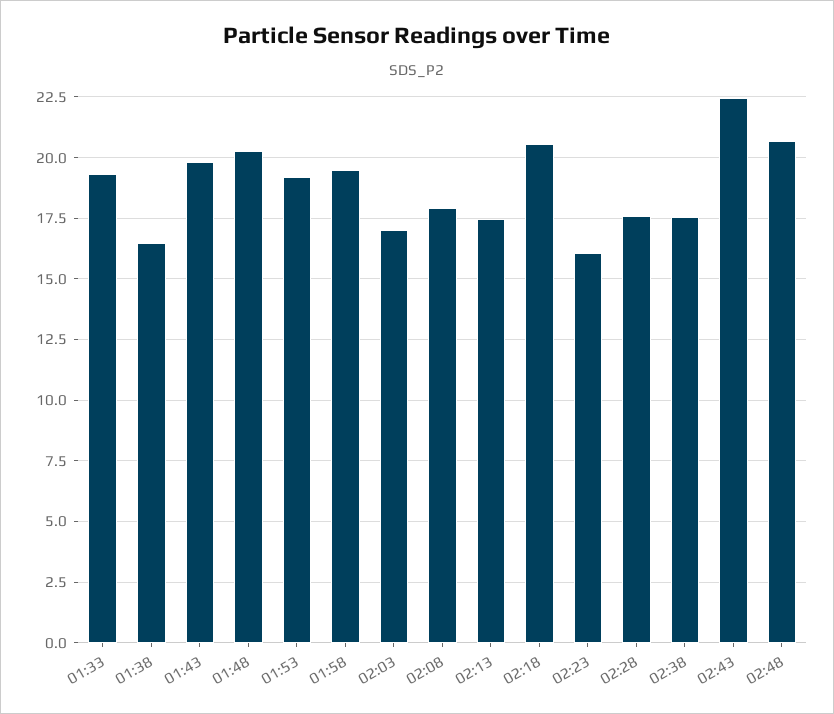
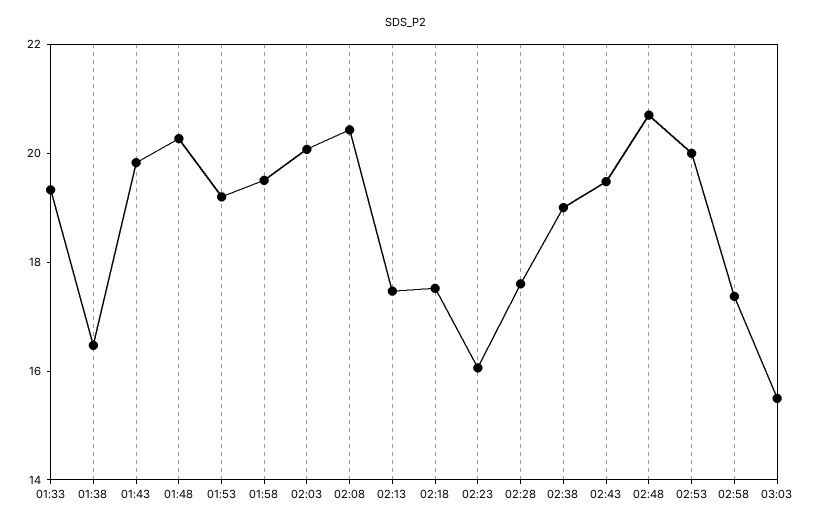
02:03: 17 -> 20
02:08: 18 -> 20.5
02:18: 20.5 -> 17.5
02:38: 17.5 -> 19
02:43: 22.5 -> 19.5
02:53: none -> 20
02:58: none -> 17.5
03:03: none -> 15.5

